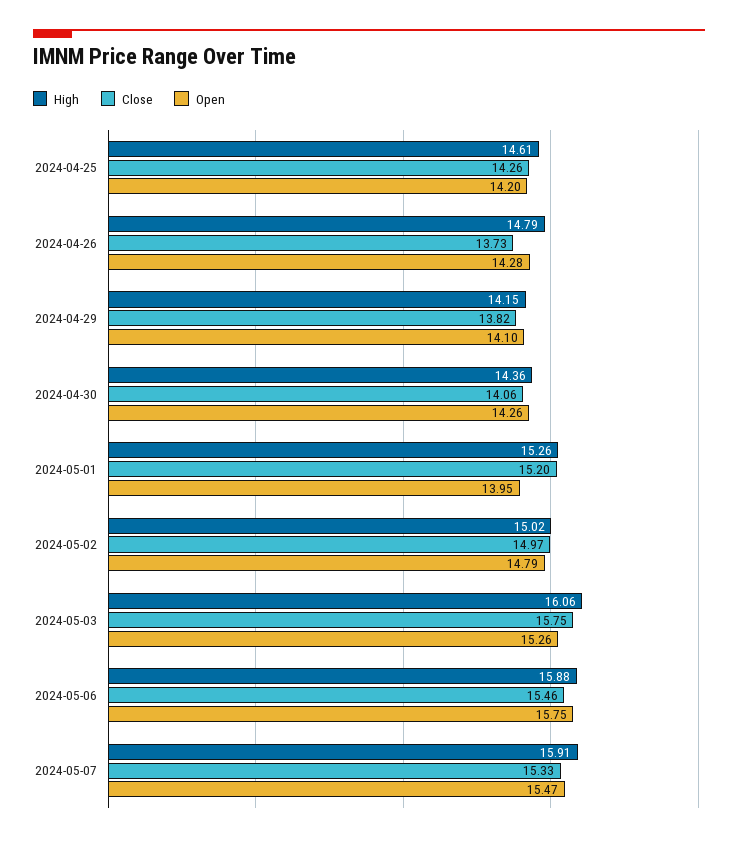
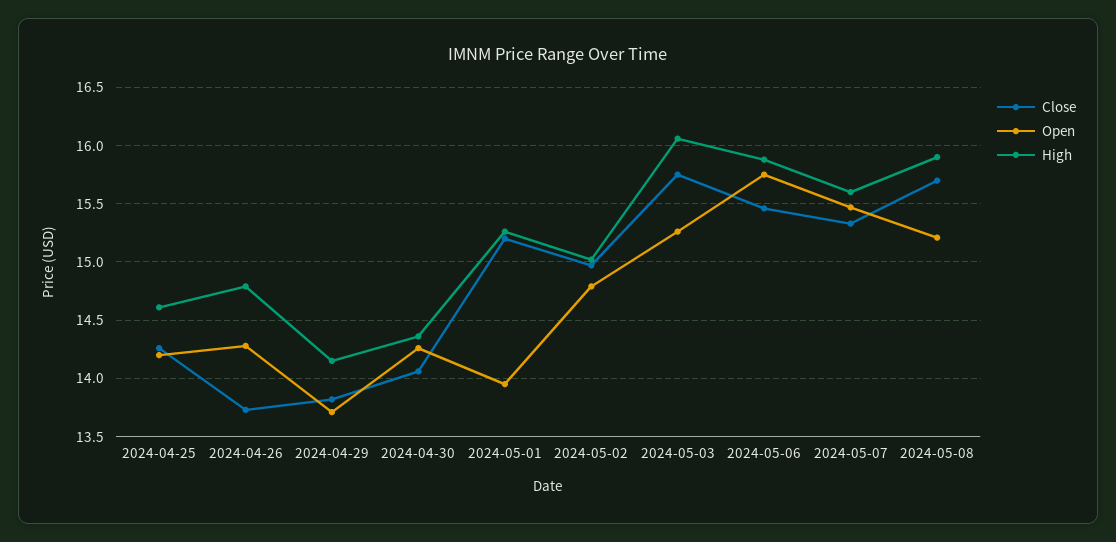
Open, 2024-04-29: 14.1 -> 13.7
High, 2024-05-07: 15.91 -> 15.6
Close, 2024-05-08: none -> 15.7
Open, 2024-05-08: none -> 15.2
High, 2024-05-08: none -> 15.9

